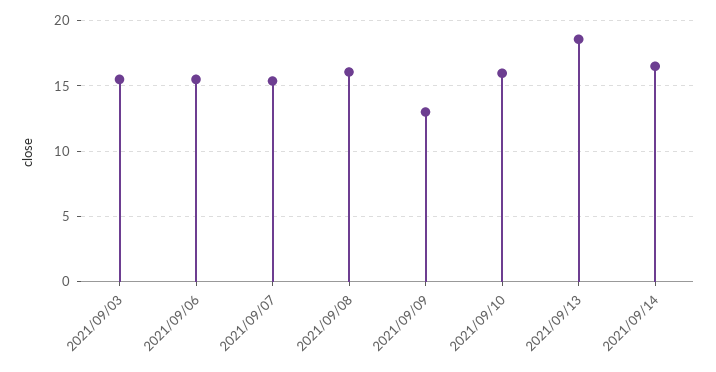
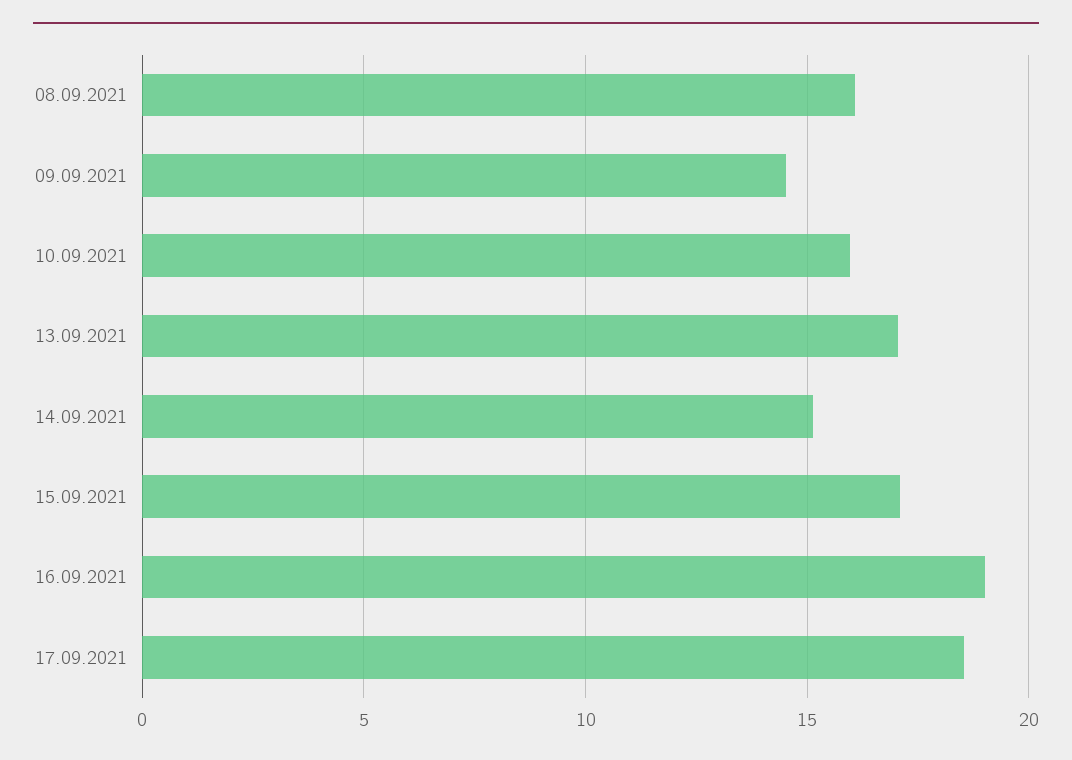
2021/09/03: 15.5 -> none
2021/09/06: 15.5 -> none
2021/09/07: 15.5 -> none
2021/09/09: 13 -> 14.5
2021/09/13: 18.5 -> 17
2021/09/14: 16.5 -> 15
15.09.2021: none -> 17
16.09.2021: none -> 19
17.09.2021: none -> 18.5

